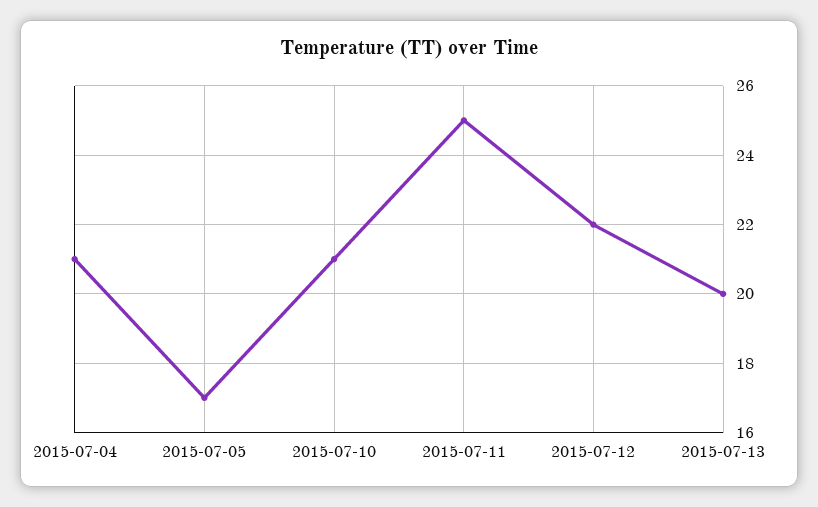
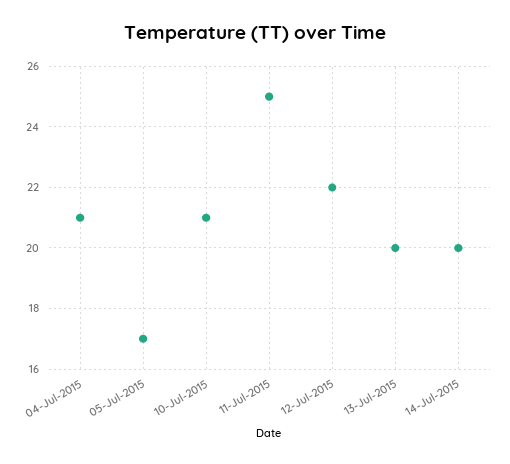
14-Jul-2015: none -> 20

